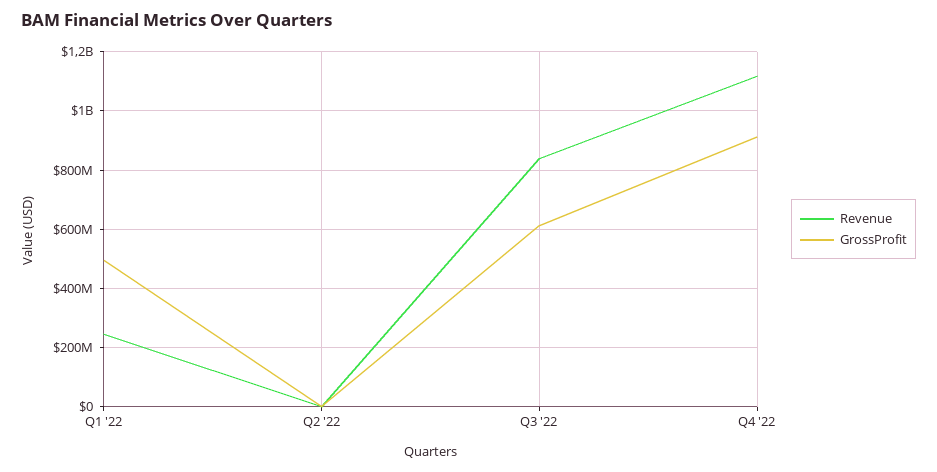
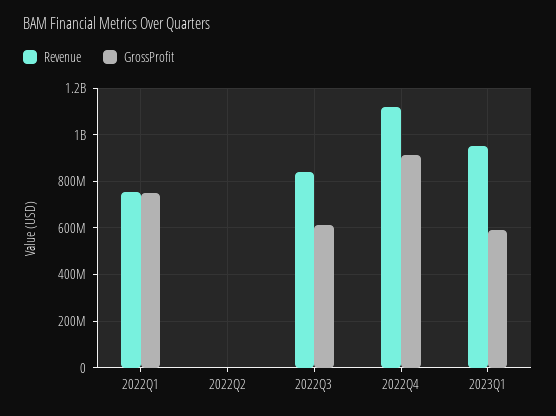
Revenue, Q1 '22: 250000000 -> 750000000
GrossProfit, Q1 '22: 500000000 -> 750000000
Revenue, 2023Q1: none -> 950000000
GrossProfit, 2023Q1: none -> 600000000

